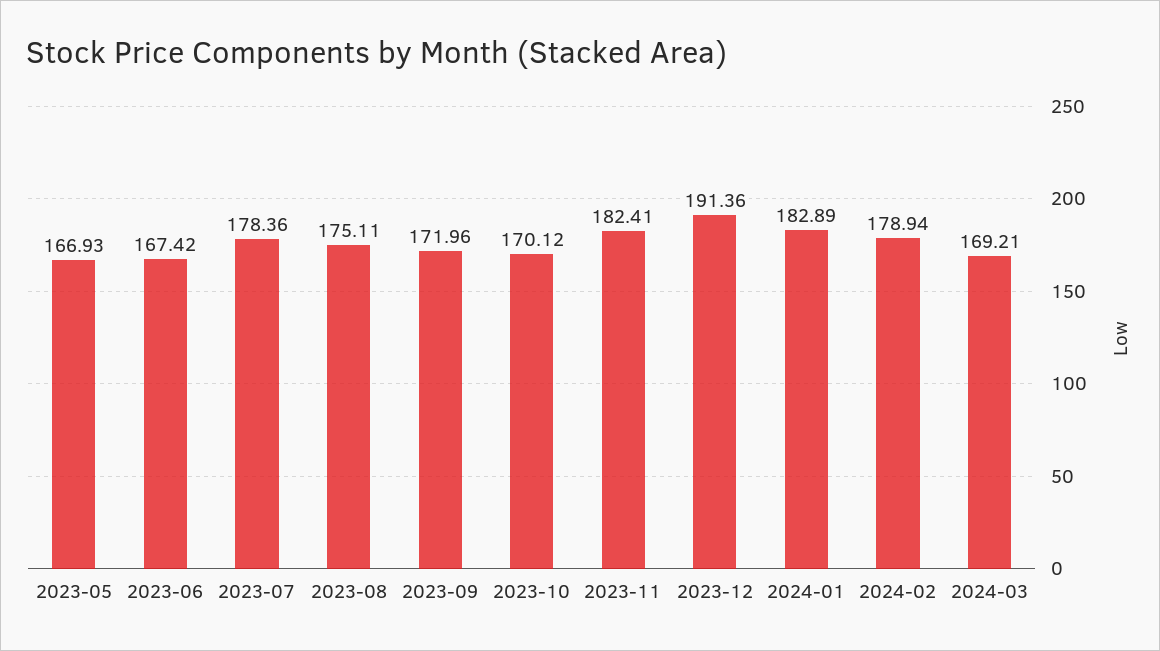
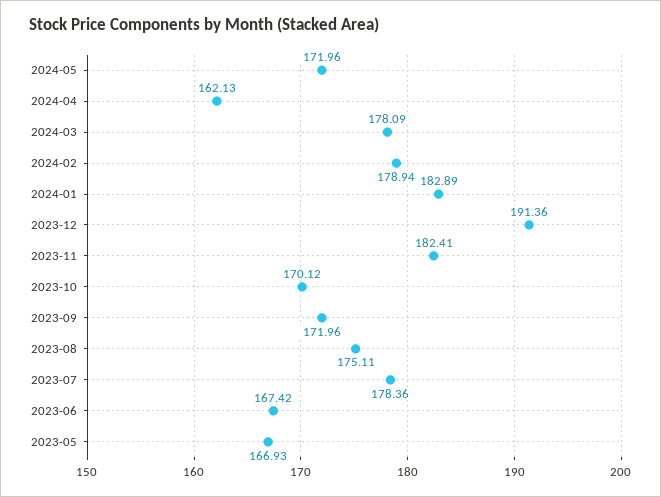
2024-03: 169.21 -> 178.09
2024-05: none -> 171.96
2024-04: none -> 162.13

